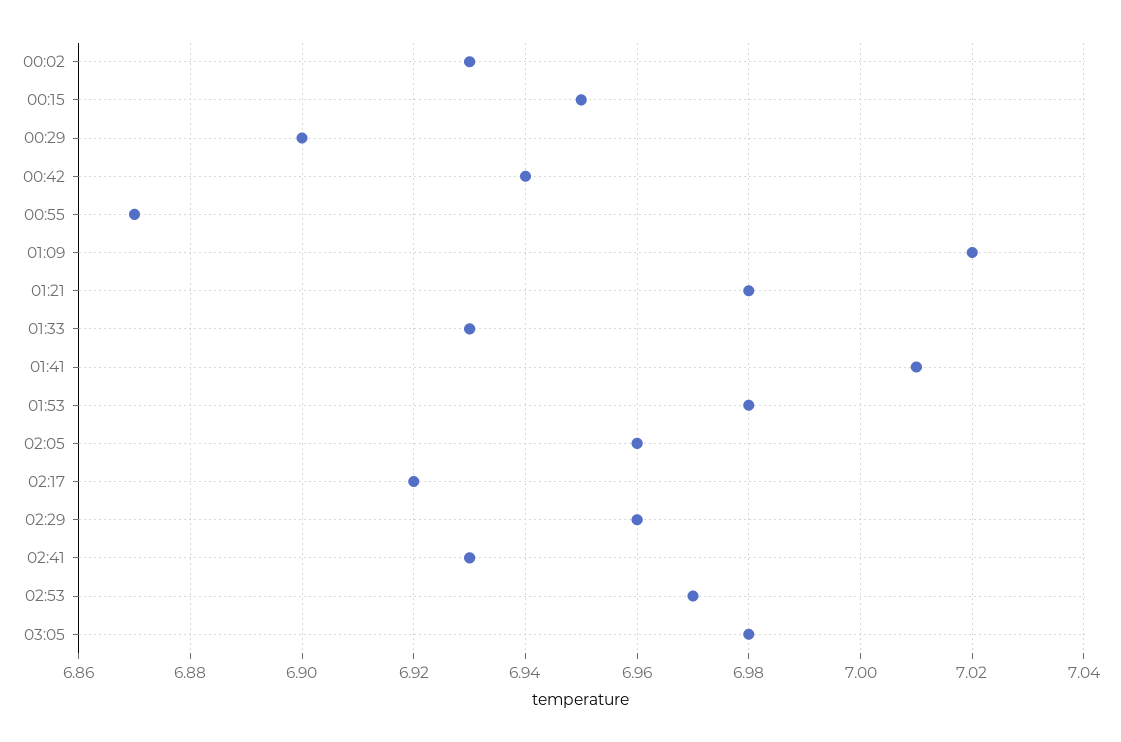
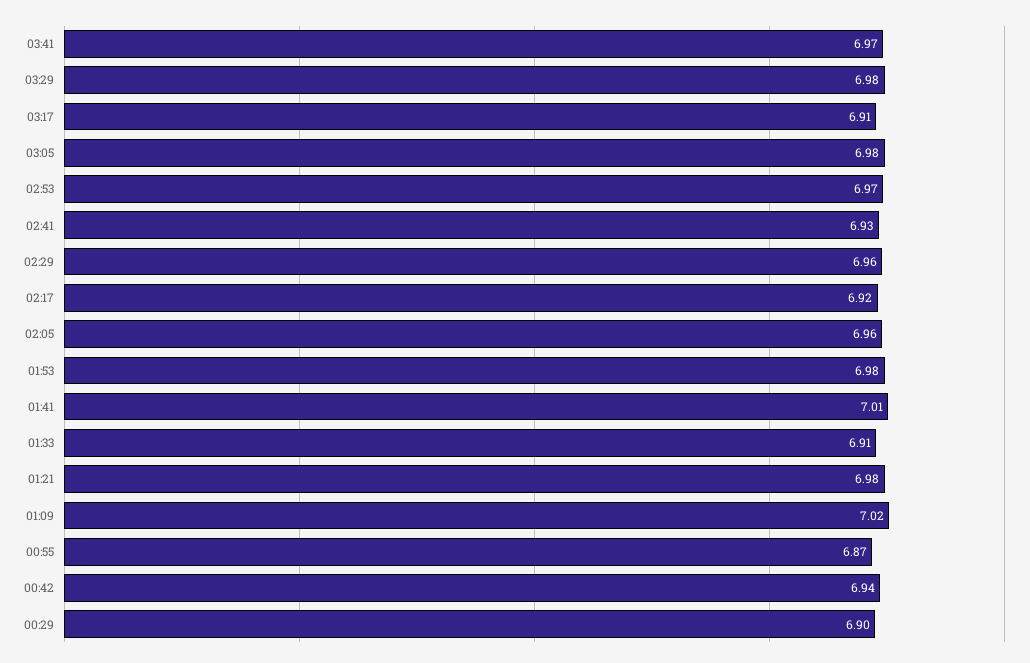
00:02: 6.93 -> none
00:15: 6.95 -> none
01:33: 6.93 -> 6.91
03:41: none -> 6.97
03:29: none -> 6.98
03:17: none -> 6.91

